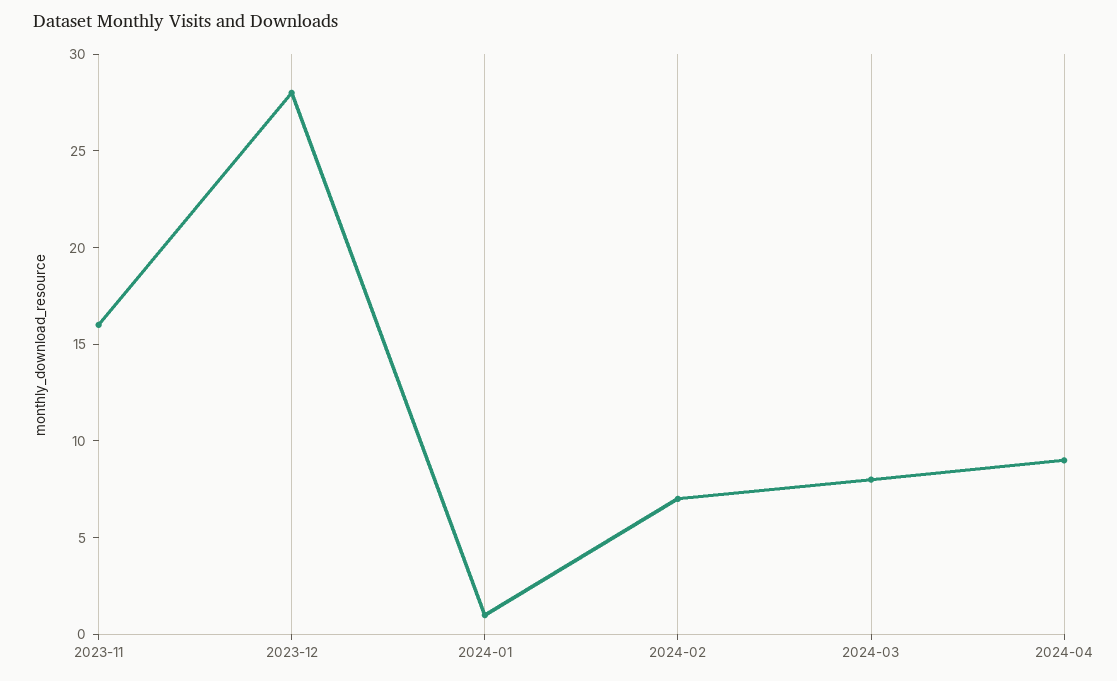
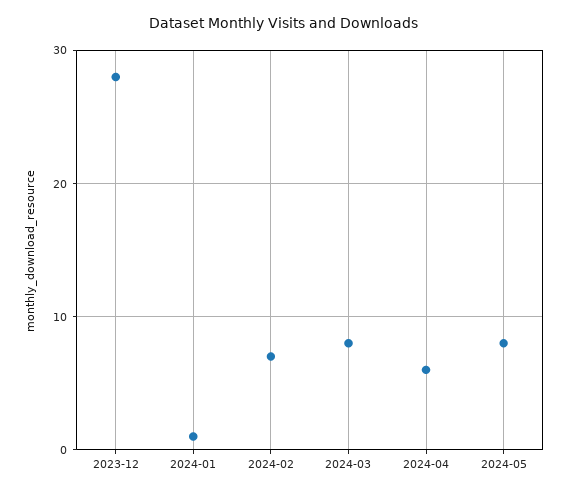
2023-11: 16 -> none
2024-04: 9 -> 6
2024-05: none -> 8

